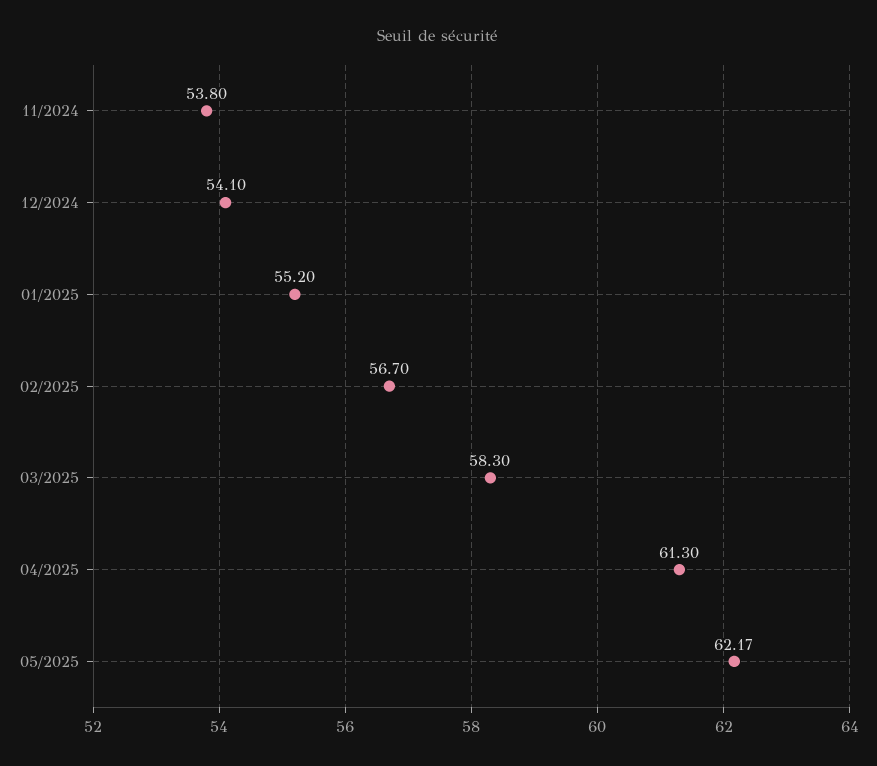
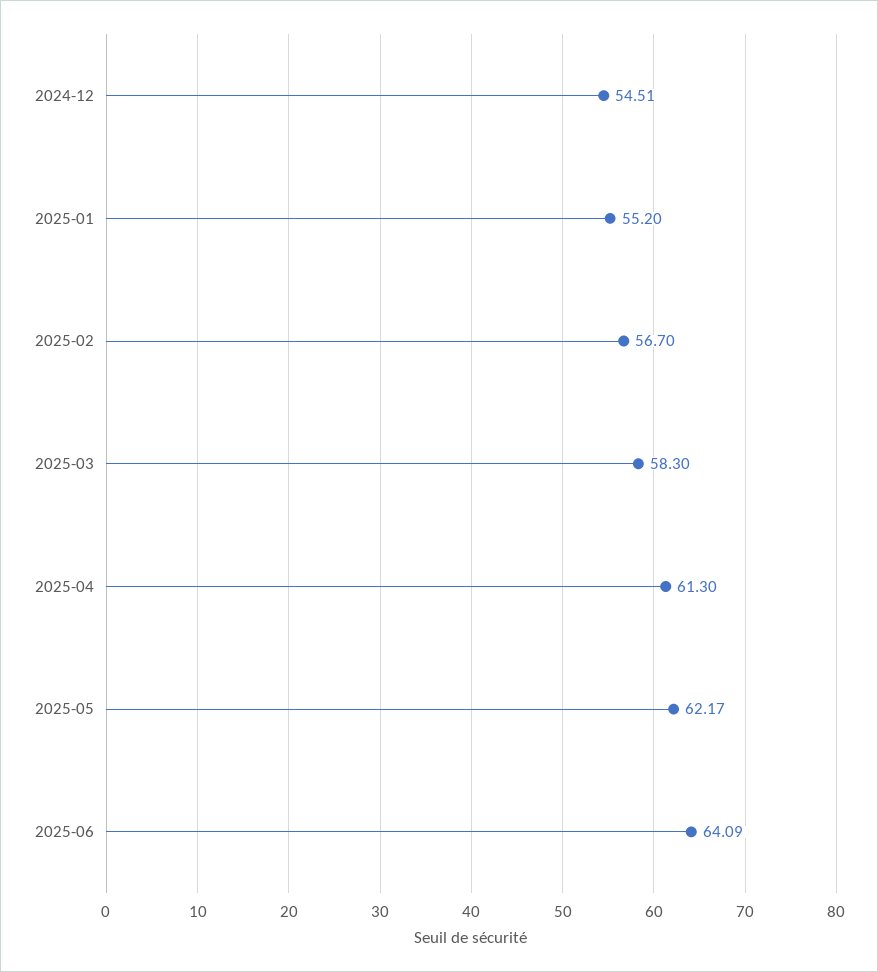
11/2024: 53.8 -> none
12/2024: 54.1 -> 54.51
2025-06: none -> 64.09

